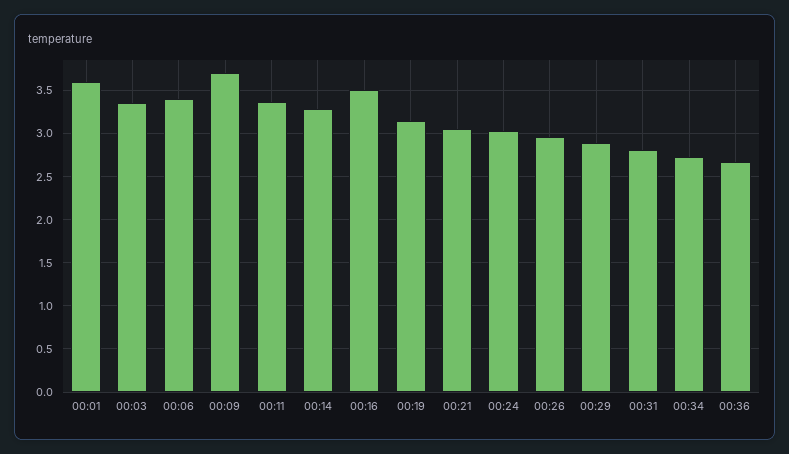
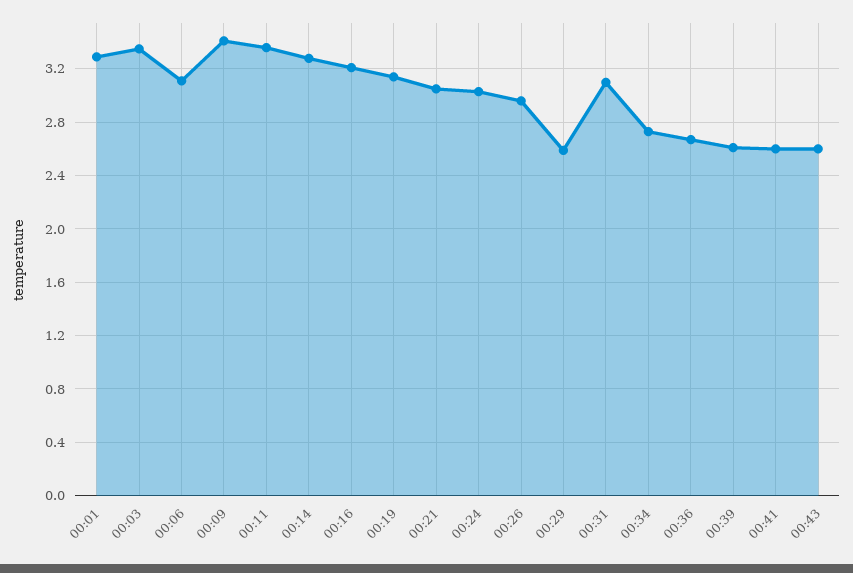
00:01: 3.6 -> 3.3
00:06: 3.4 -> 3.1
00:09: 3.7 -> 3.4
00:16: 3.5 -> 3.2
00:29: 2.9 -> 2.6
00:31: 2.8 -> 3.1
00:39: none -> 2.6
00:41: none -> 2.6
00:43: none -> 2.6

